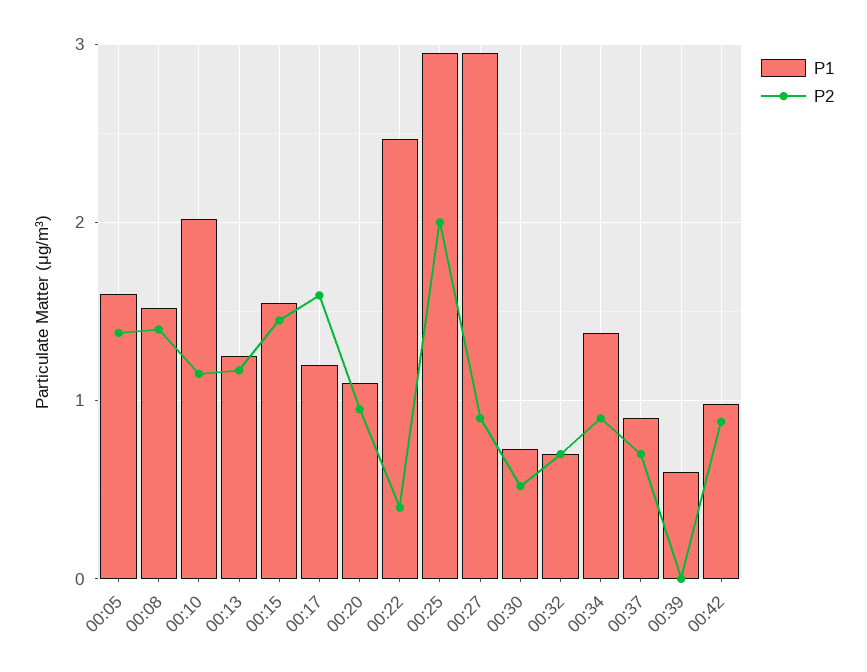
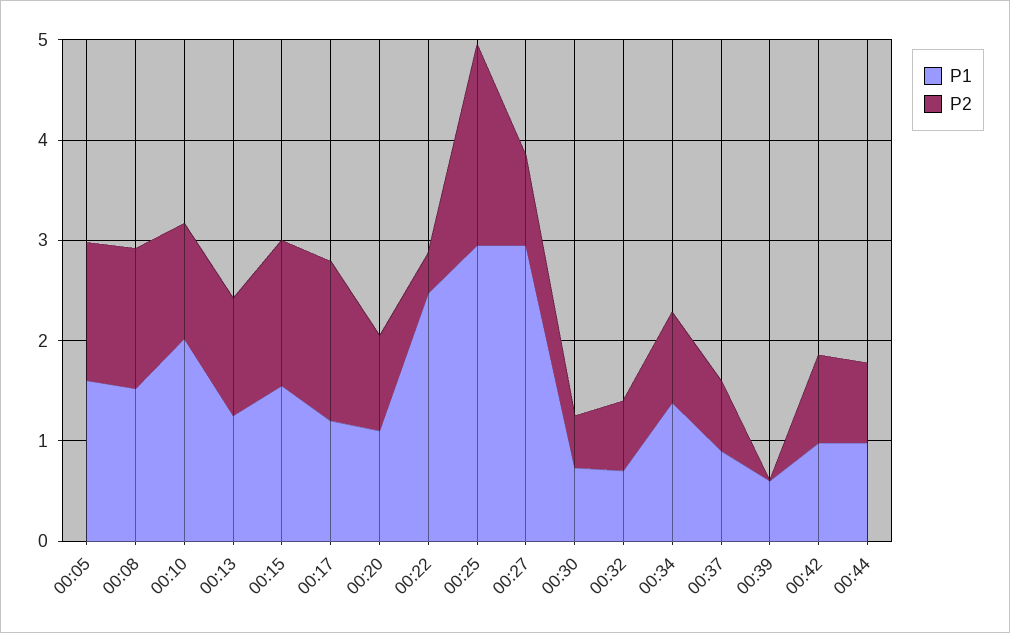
P1, 00:44: none -> 1
P2, 00:44: none -> 0.8

